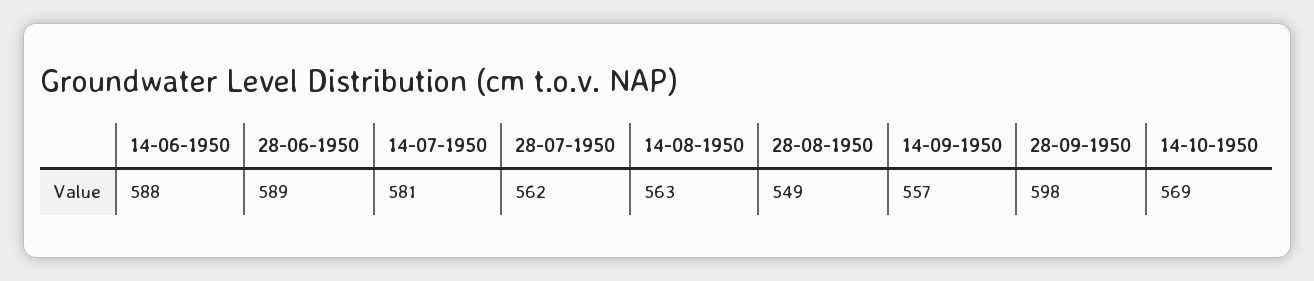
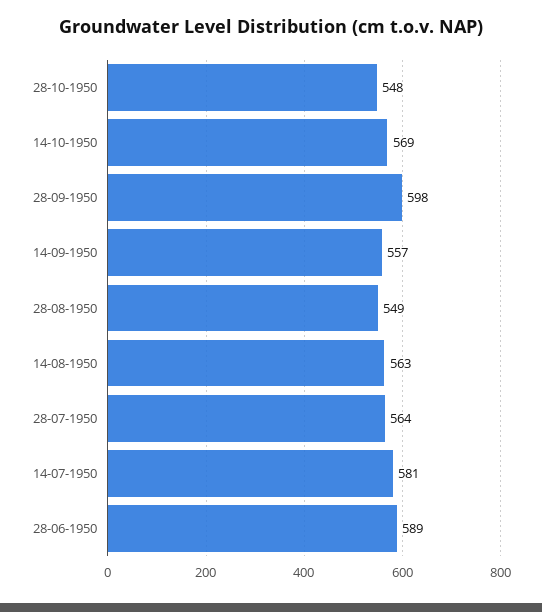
14-06-1950: 588 -> none
28-07-1950: 562 -> 564
28-10-1950: none -> 548

